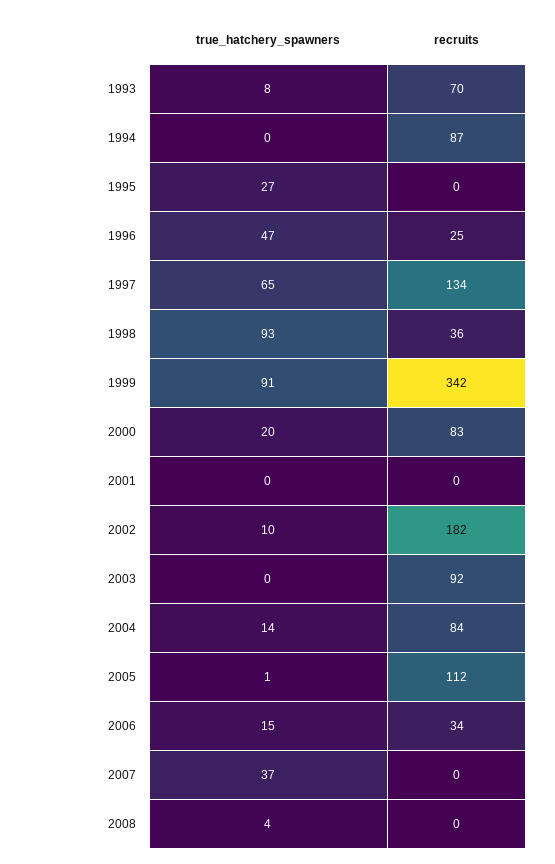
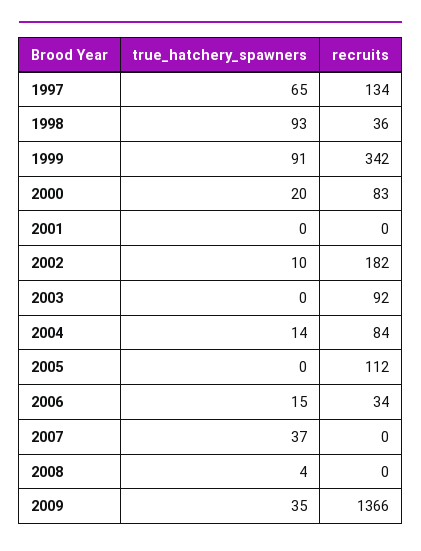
true_hatchery_spawners, 1993: 8 -> none
recruits, 1993: 70 -> none
true_hatchery_spawners, 1994: 0 -> none
recruits, 1994: 87 -> none
true_hatchery_spawners, 1995: 27 -> none
recruits, 1995: 0 -> none
true_hatchery_spawners, 1996: 47 -> none
recruits, 1996: 25 -> none
true_hatchery_spawners, 2005: 1 -> 0
true_hatchery_spawners, 2009: none -> 35
recruits, 2009: none -> 1366

